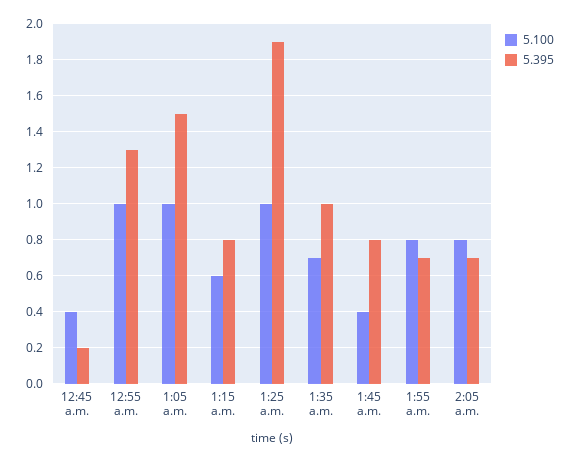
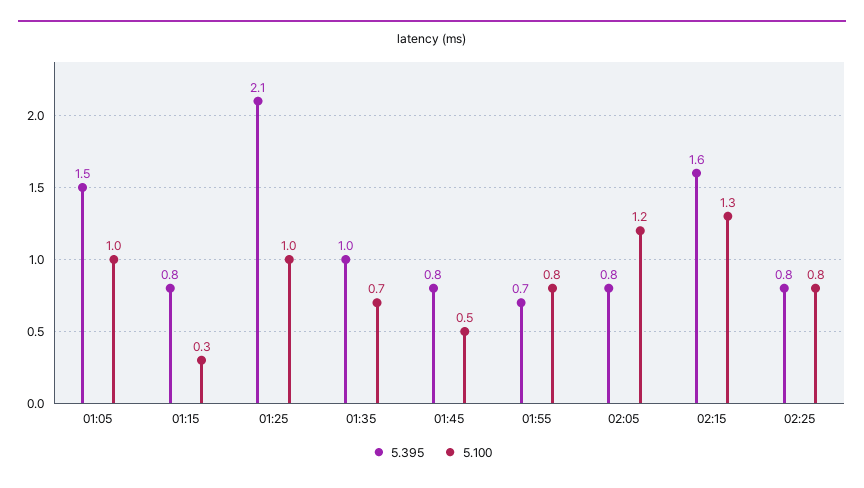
5.100, 12:45 a.m.: 0.4 -> none
5.395, 12:45 a.m.: 0.2 -> none
5.100, 12:55 a.m.: 1 -> none
5.395, 12:55 a.m.: 1.3 -> none
5.100, 1:15 a.m.: 0.6 -> 0.3
5.395, 1:25 a.m.: 1.9 -> 2.1
5.100, 1:45 a.m.: 0.4 -> 0.5
5.100, 2:05 a.m.: 0.8 -> 1.2
5.395, 2:05 a.m.: 0.7 -> 0.8
5.395, 02:15: none -> 1.6
5.100, 02:15: none -> 1.3
5.395, 02:25: none -> 0.8
5.100, 02:25: none -> 0.8

